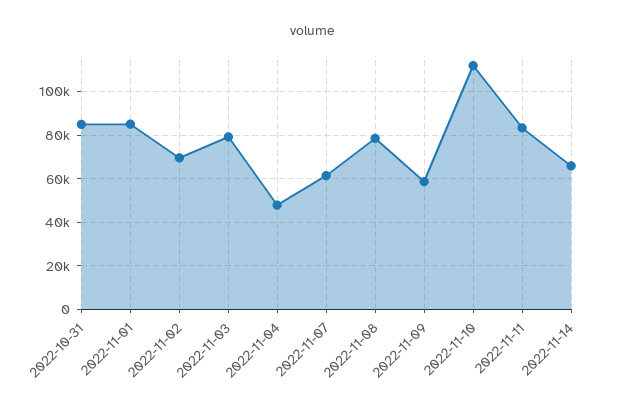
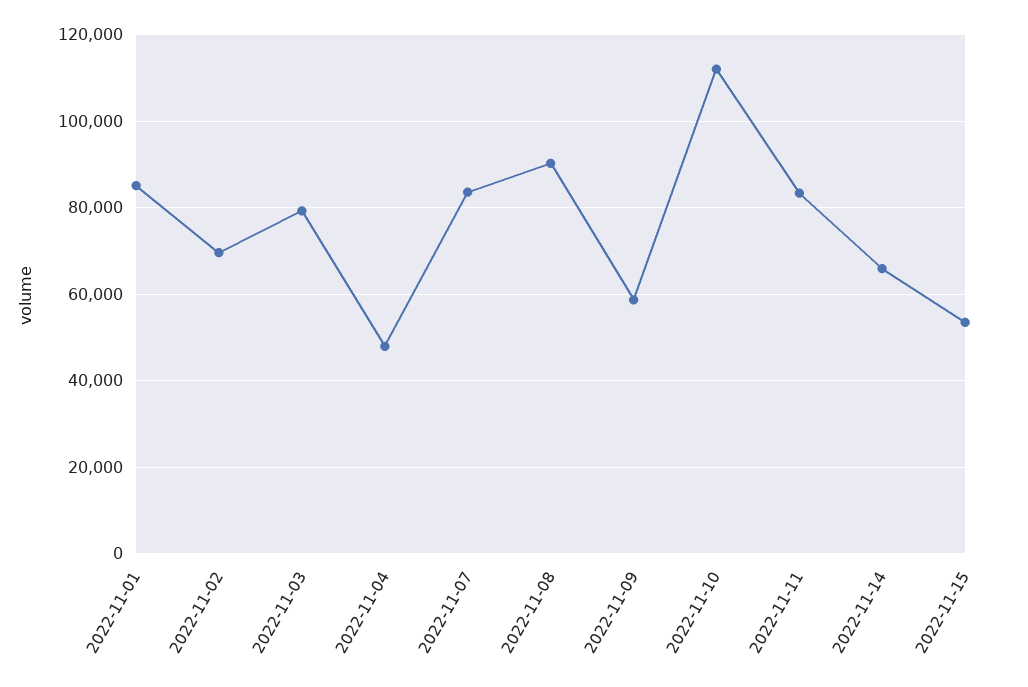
2022-10-31: 85000 -> none
2022-11-07: 60000 -> 84000
2022-11-08: 80000 -> 90000
2022-11-15: none -> 54000

